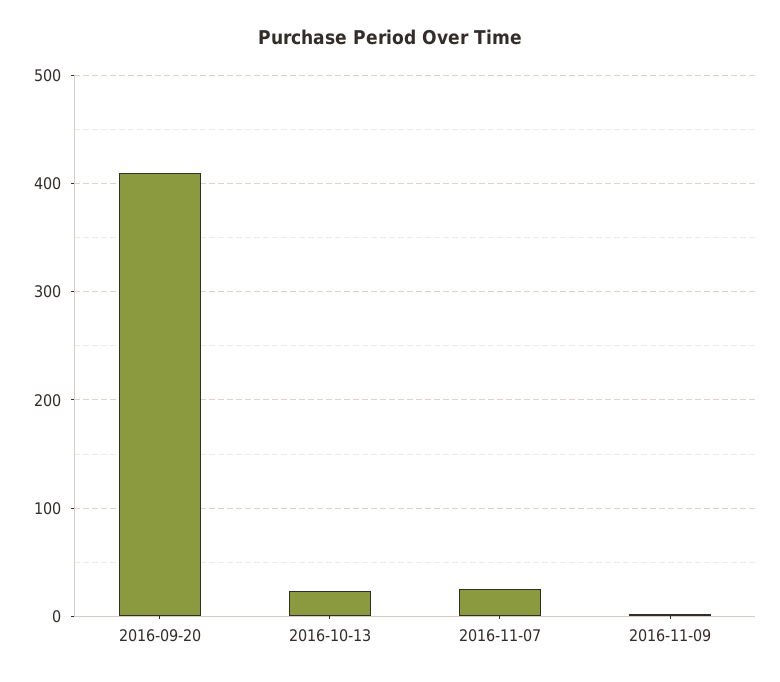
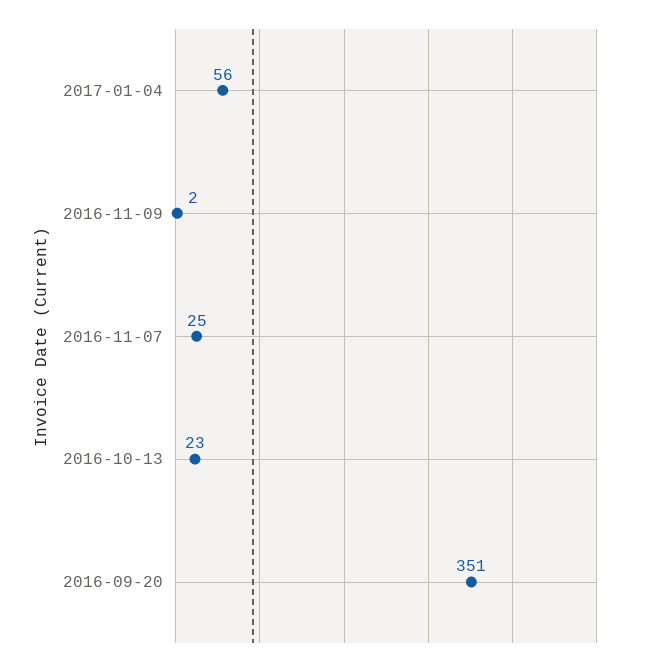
2016-09-20: 410 -> 351
2017-01-04: none -> 56

